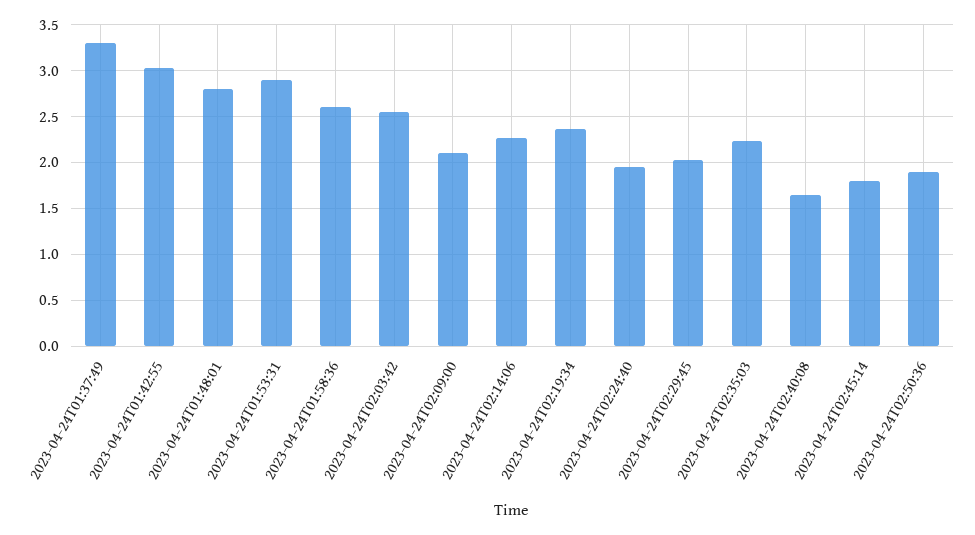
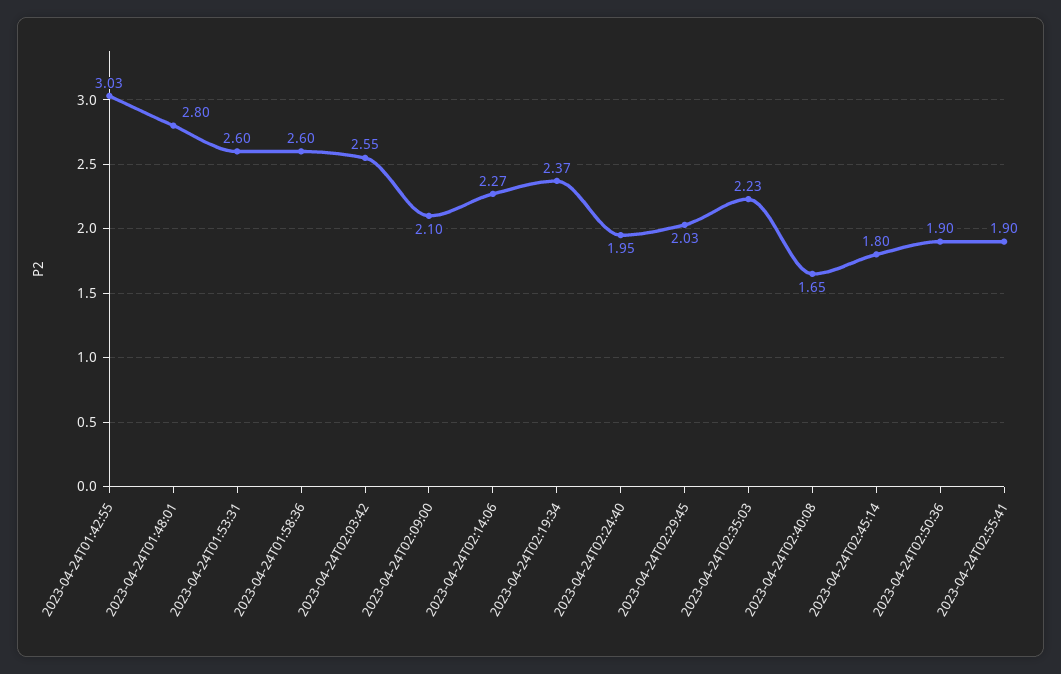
2023-04-24T01:37:49: 3.3 -> none
2023-04-24T01:53:31: 2.9 -> 2.6
2023-04-24T02:55:41: none -> 1.9

